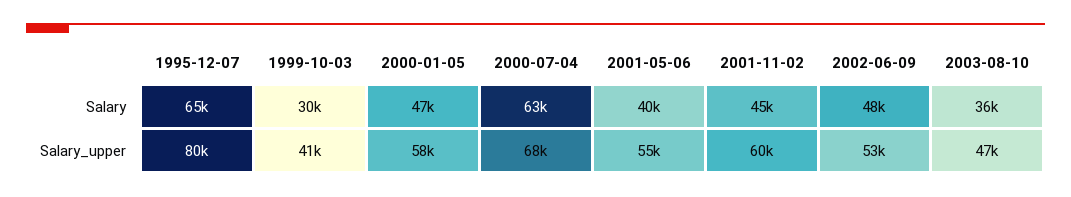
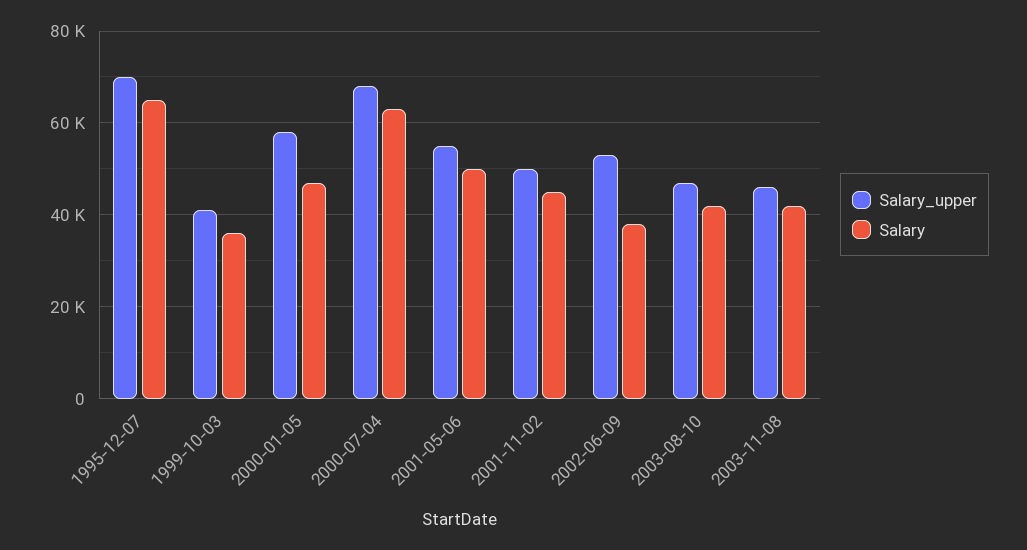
Salary, 1999-10-03: 30000 -> 36000
Salary, 2001-05-06: 40000 -> 50000
Salary, 2002-06-09: 48000 -> 38000
Salary, 2003-08-10: 36000 -> 42000
Salary_upper, 1995-12-07: 80000 -> 70000
Salary_upper, 2001-11-02: 60000 -> 50000
Salary_upper, 2003-11-08: none -> 46000
Salary, 2003-11-08: none -> 42000

